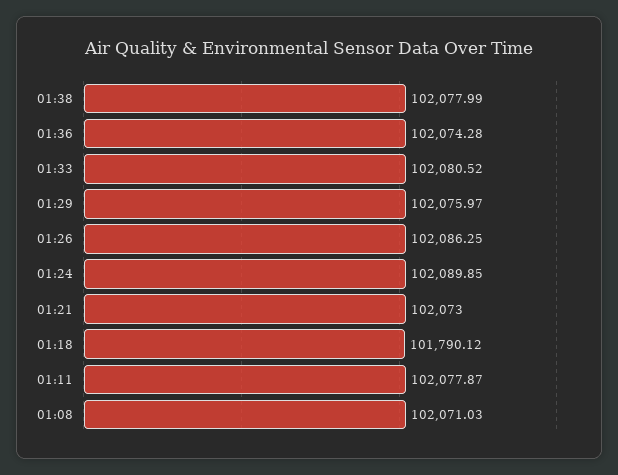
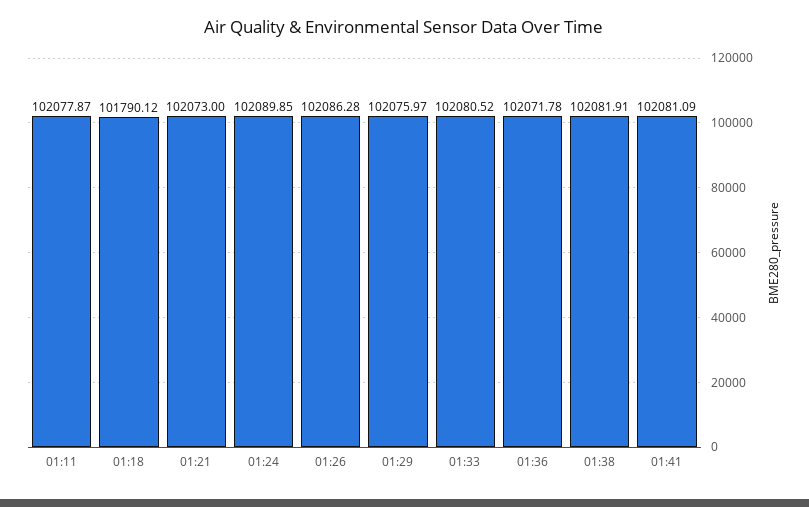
01:38: 102077.99 -> 102081.91
01:36: 102074.28 -> 102071.78
01:26: 102086.25 -> 102086.28
01:08: 102071.03 -> none
01:41: none -> 102081.09

